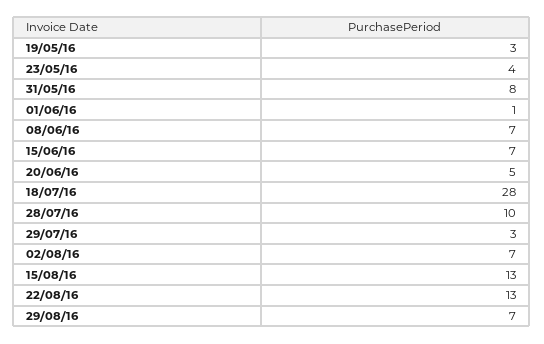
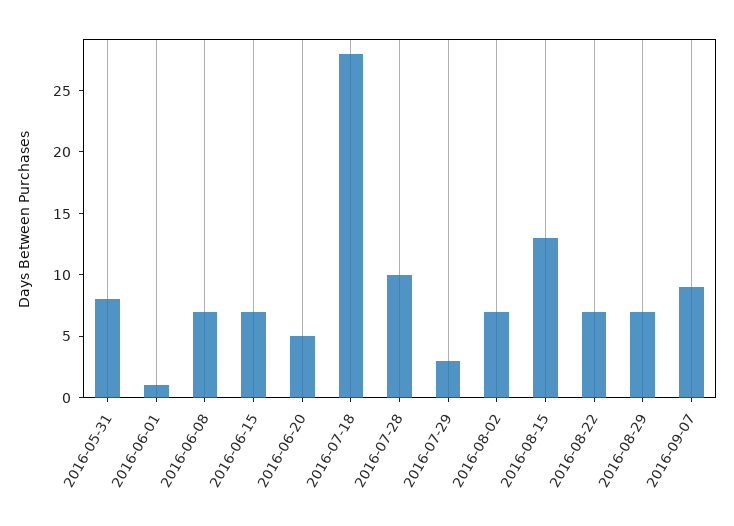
19/05/16: 3 -> none
23/05/16: 4 -> none
22/08/16: 13 -> 7
2016-09-07: none -> 9

